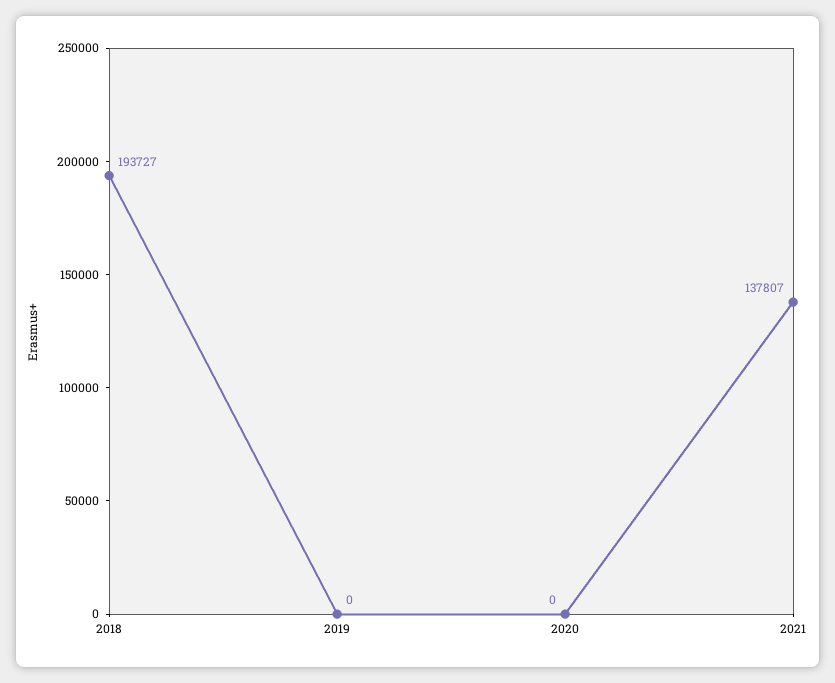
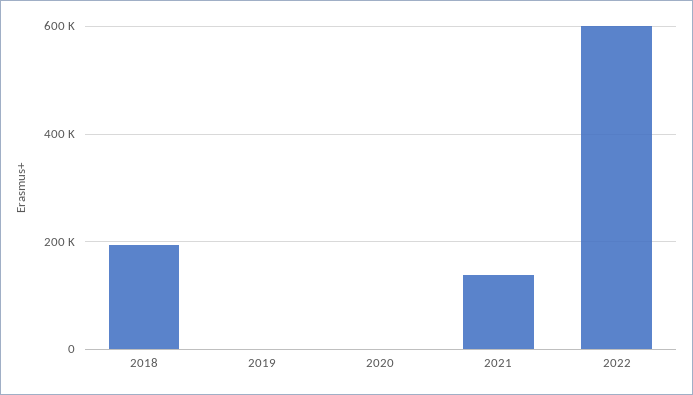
2022: none -> 600000

